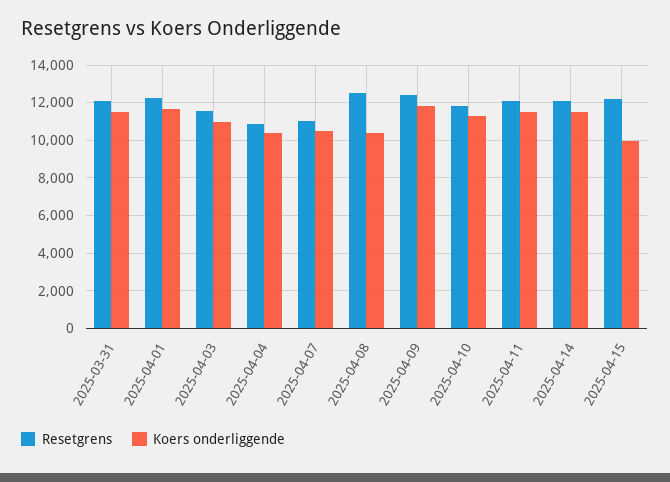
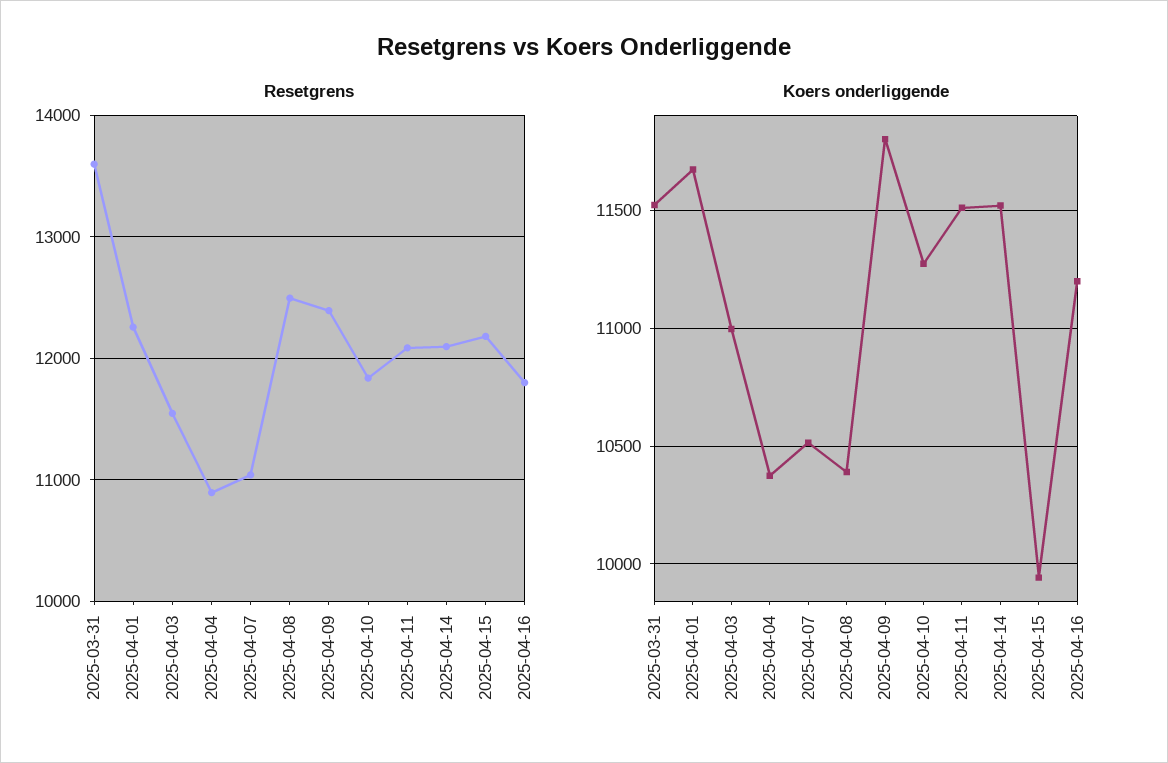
Resetgrens, 2025-03-31: 12000 -> 13600
Resetgrens, 2025-04-16: none -> 11800
Koers onderliggende, 2025-04-16: none -> 11200

